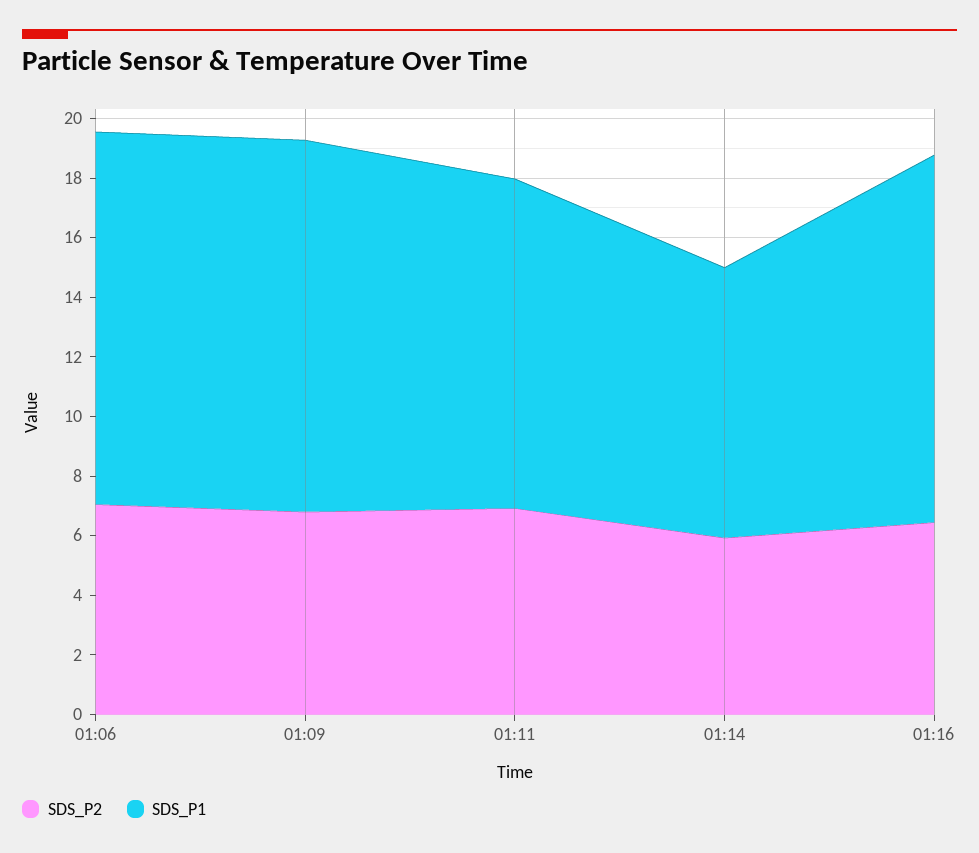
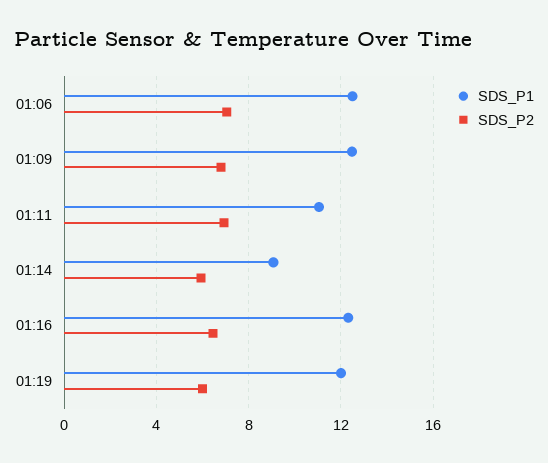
SDS_P1, 01:19: none -> 12
SDS_P2, 01:19: none -> 6

